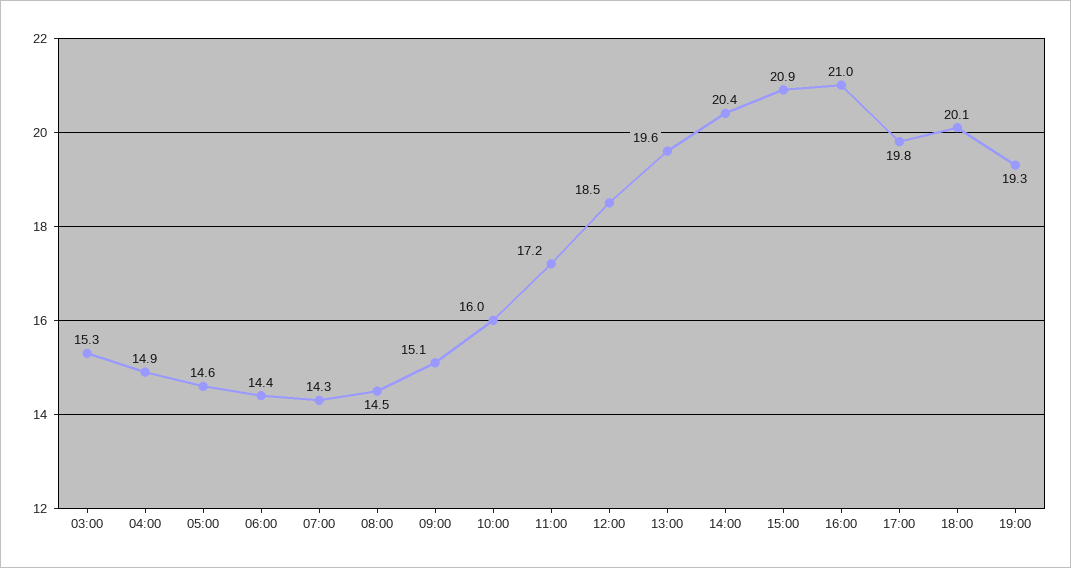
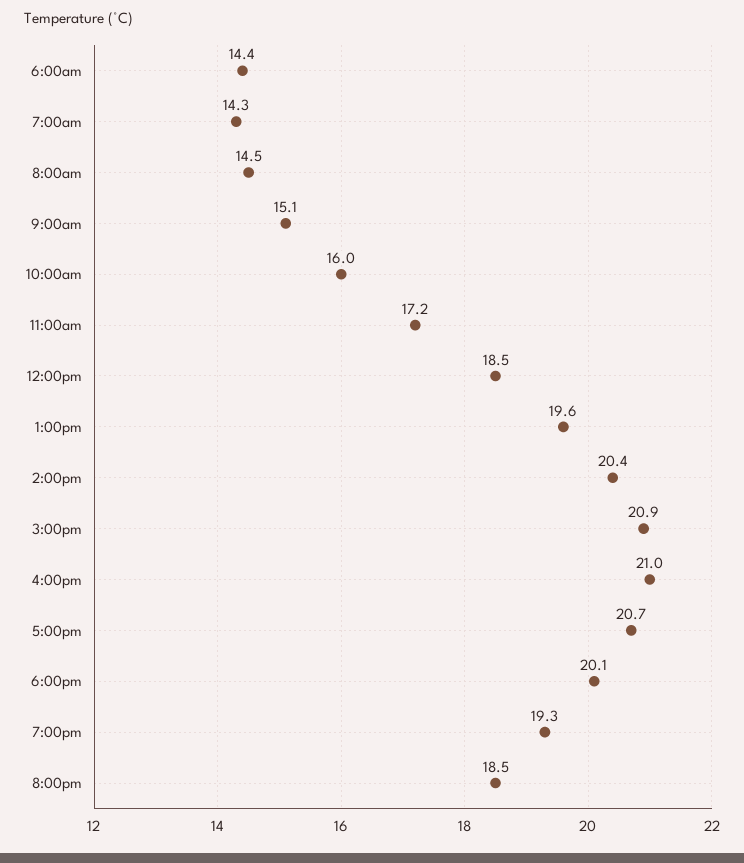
03:00: 15.3 -> none
04:00: 14.9 -> none
05:00: 14.6 -> none
17:00: 19.8 -> 20.7
8:00pm: none -> 18.5

